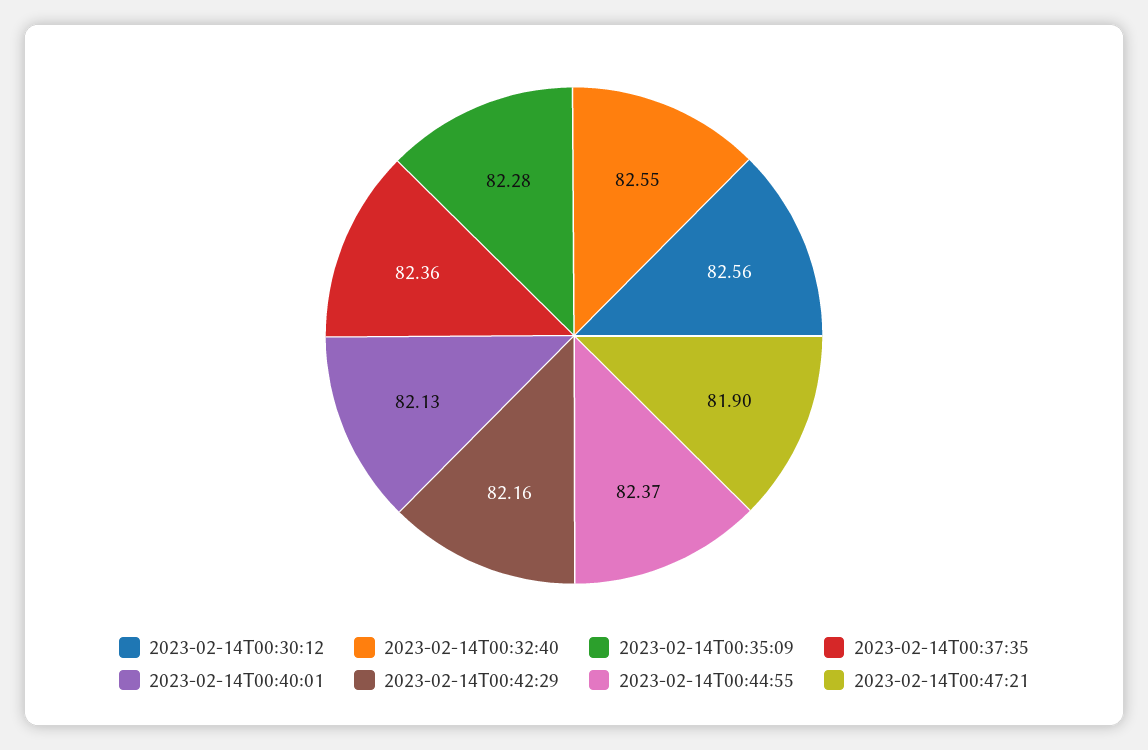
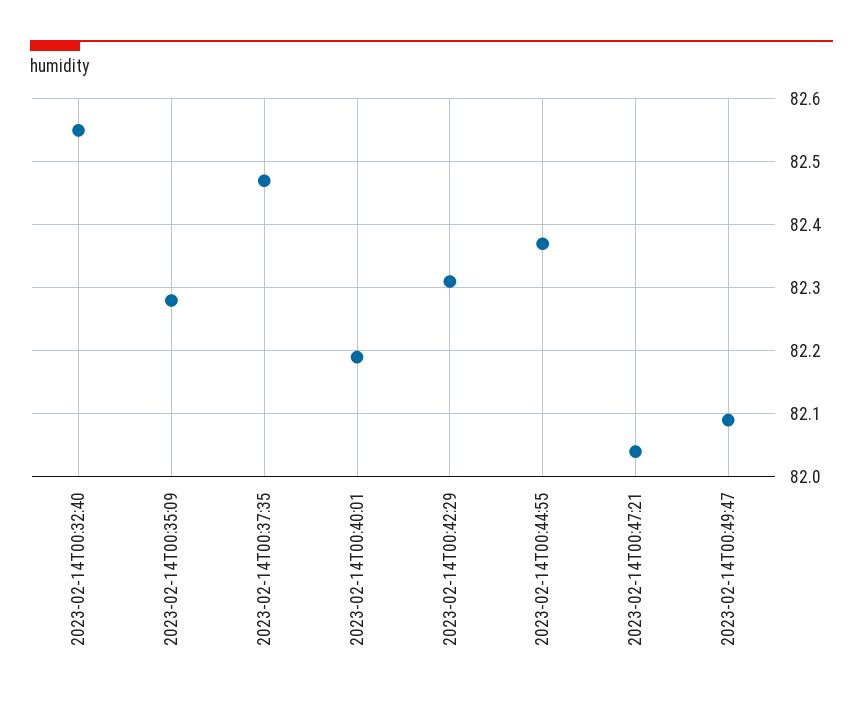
2023-02-14T00:30:12: 82.56 -> none
2023-02-14T00:37:35: 82.36 -> 82.47
2023-02-14T00:40:01: 82.13 -> 82.19
2023-02-14T00:42:29: 82.16 -> 82.31
2023-02-14T00:47:21: 81.9 -> 82.04
2023-02-14T00:49:47: none -> 82.09

